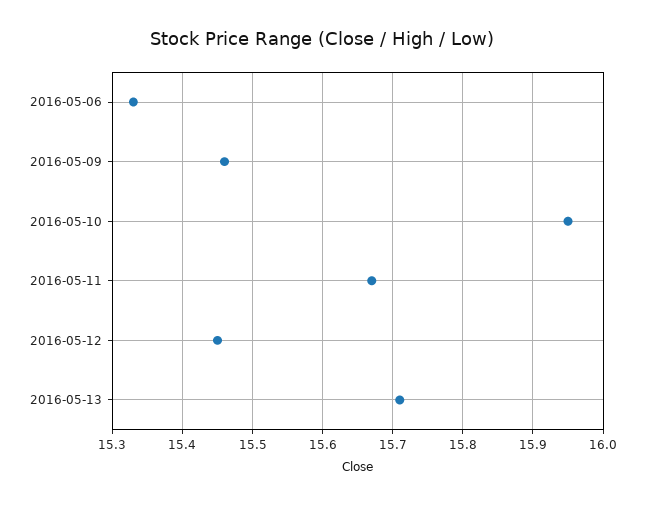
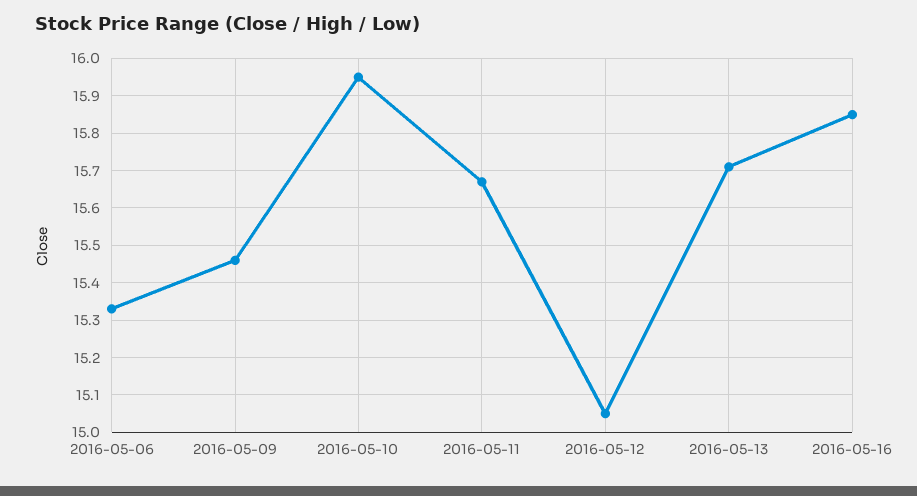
2016-05-12: 15.45 -> 15.05
2016-05-16: none -> 15.85

